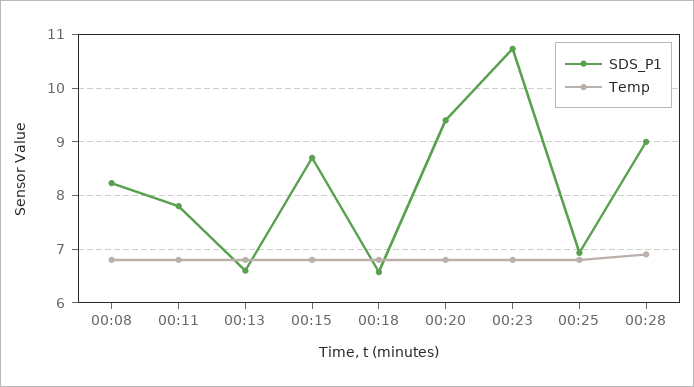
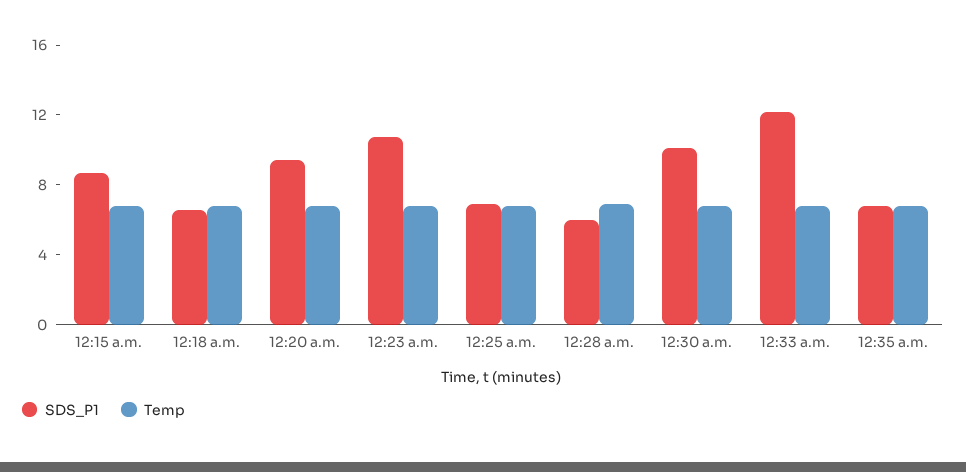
SDS_P1, 00:08: 8.2 -> none
Temp, 00:08: 6.8 -> none
SDS_P1, 00:11: 7.8 -> none
Temp, 00:11: 6.8 -> none
SDS_P1, 00:13: 6.6 -> none
Temp, 00:13: 6.8 -> none
SDS_P1, 00:28: 9 -> 6
SDS_P1, 12:30 a.m.: none -> 10
Temp, 12:30 a.m.: none -> 7
SDS_P1, 12:33 a.m.: none -> 12
Temp, 12:33 a.m.: none -> 7
SDS_P1, 12:35 a.m.: none -> 7
Temp, 12:35 a.m.: none -> 7

